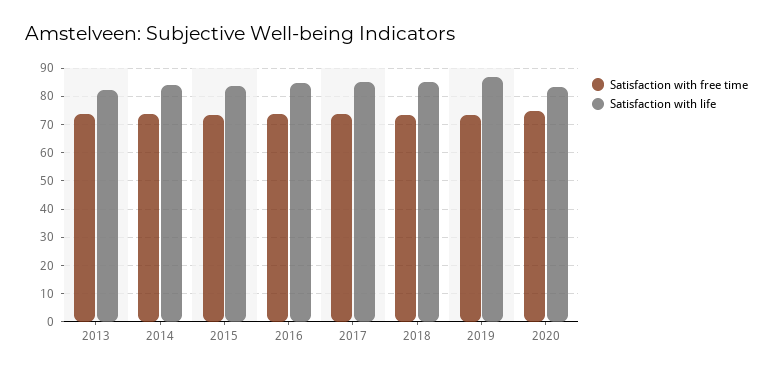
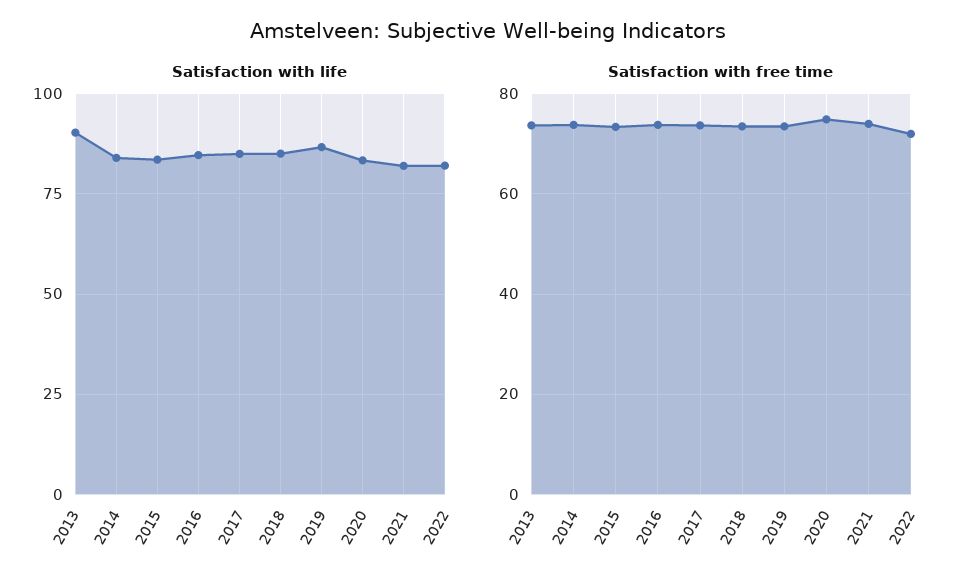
Satisfaction with life, 2013: 82.5 -> 90
Satisfaction with life, 2021: none -> 82.5
Satisfaction with life, 2022: none -> 82.5
Satisfaction with free time, 2021: none -> 74
Satisfaction with free time, 2022: none -> 72

